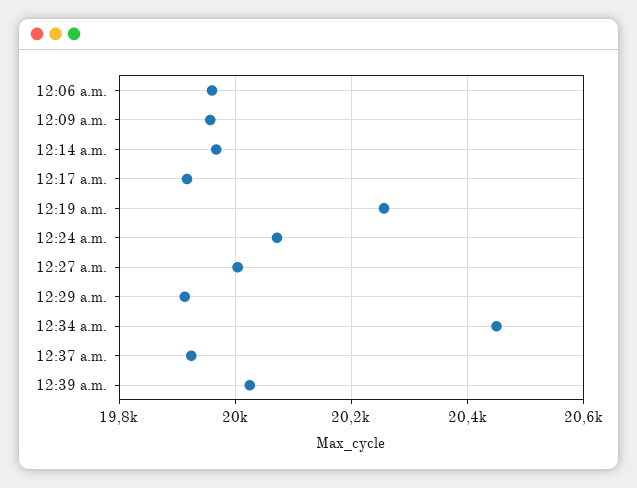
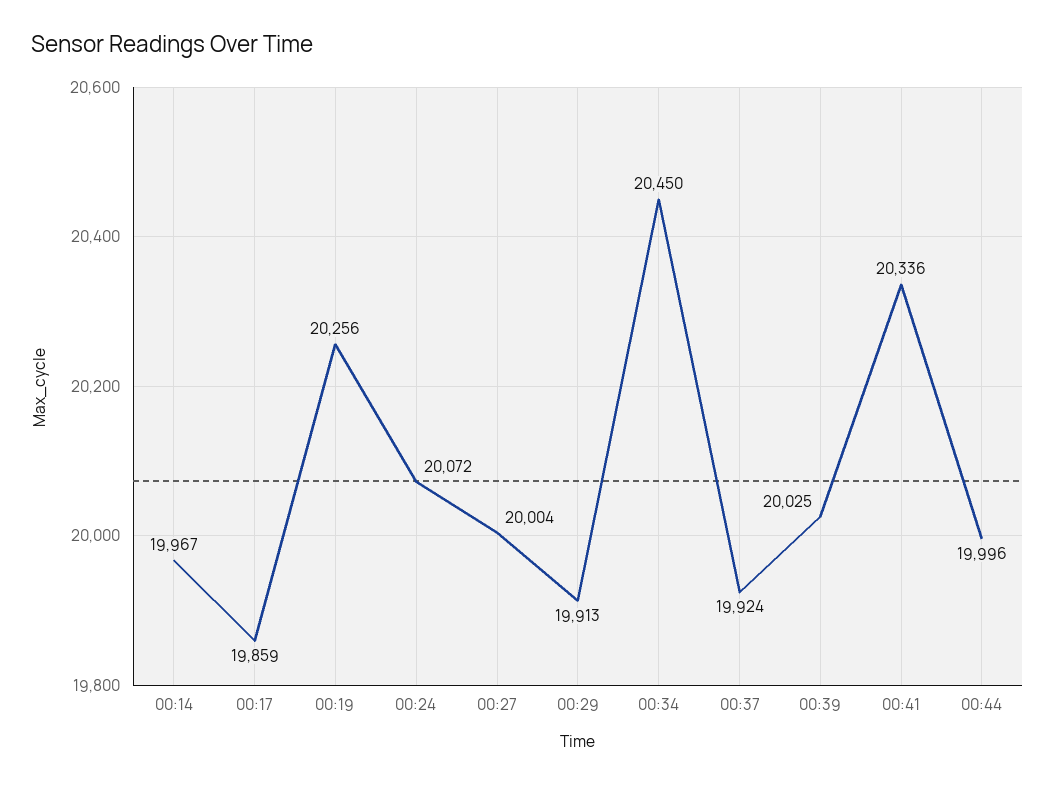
12:06 a.m.: 19960 -> none
12:09 a.m.: 19960 -> none
12:17 a.m.: 19920 -> 19859
00:41: none -> 20336
00:44: none -> 19996

